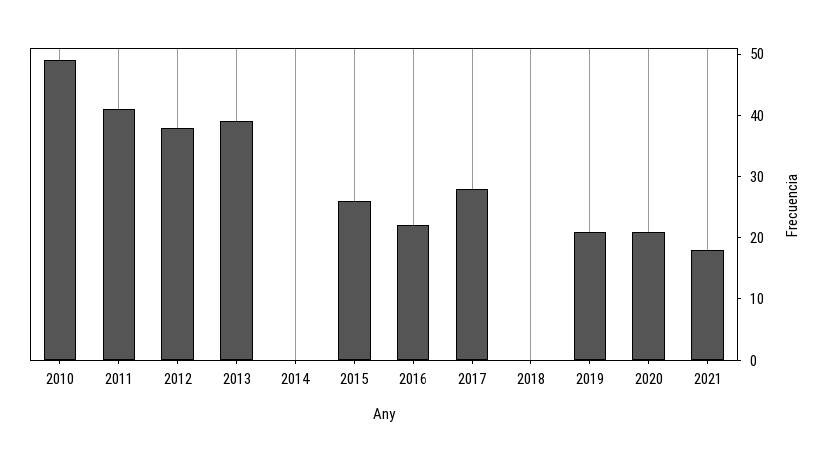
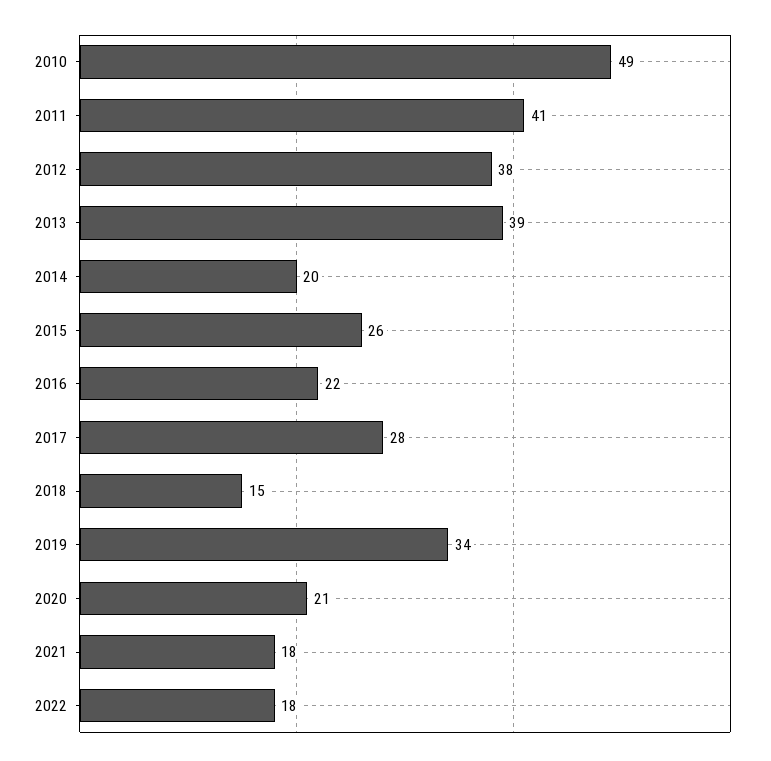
2014: 0 -> 20
2018: 0 -> 15
2019: 20 -> 34
2022: none -> 18

